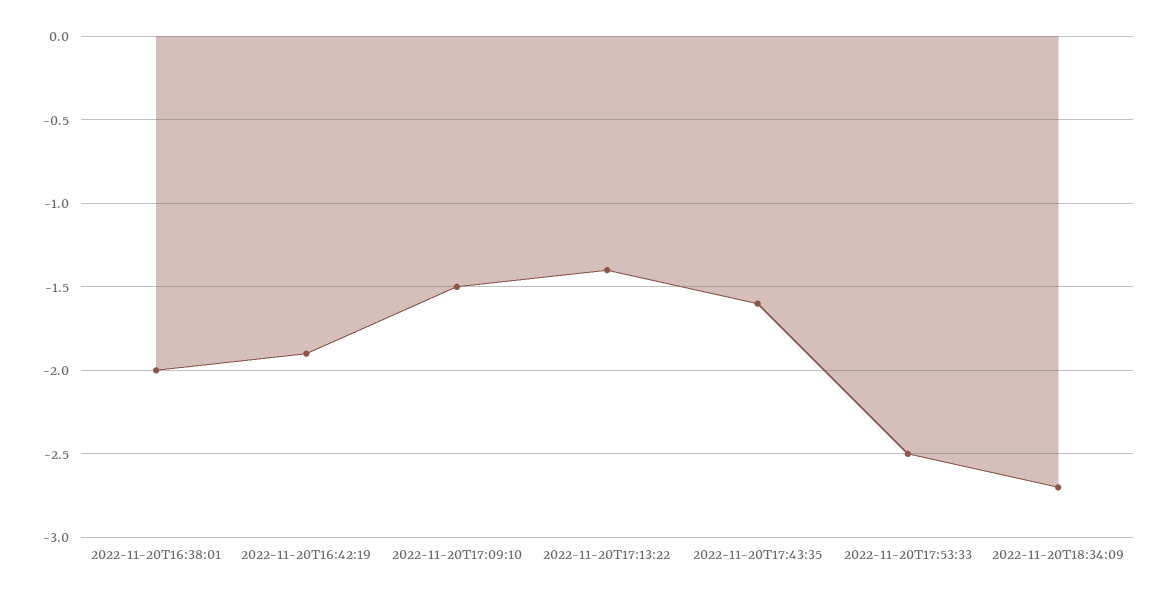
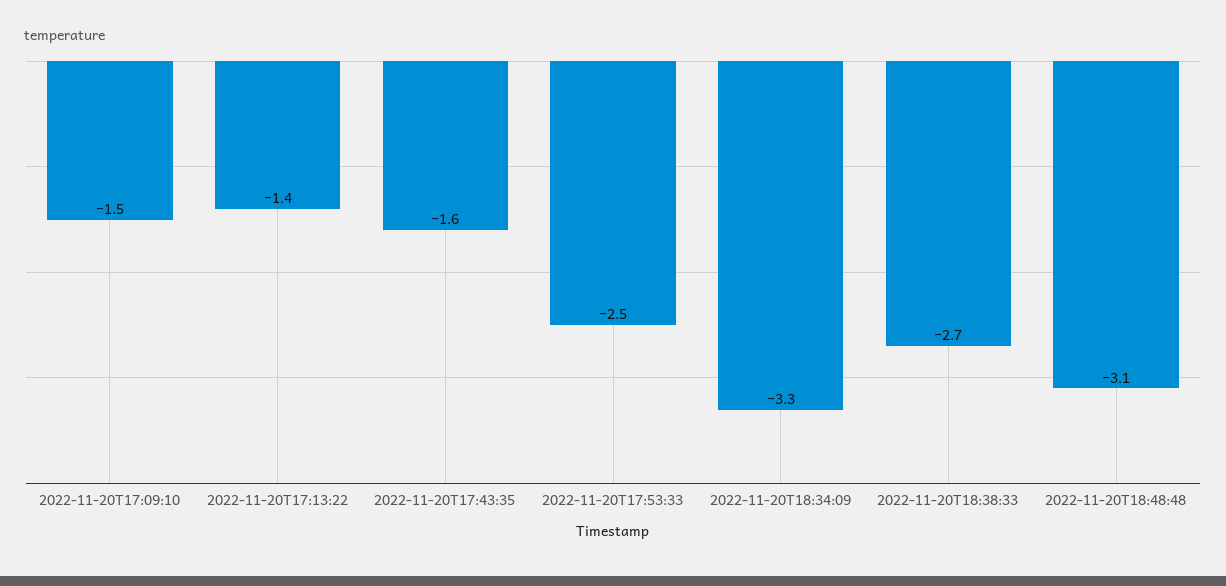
2022-11-20T16:38:01: -2 -> none
2022-11-20T16:42:19: -1.9 -> none
2022-11-20T18:34:09: -2.7 -> -3.3
2022-11-20T18:38:33: none -> -2.7
2022-11-20T18:48:48: none -> -3.1

